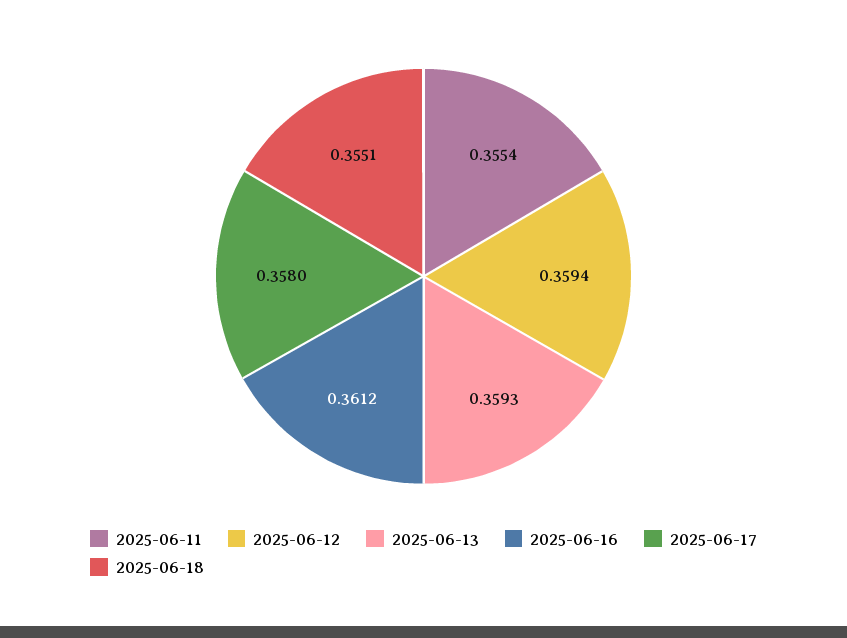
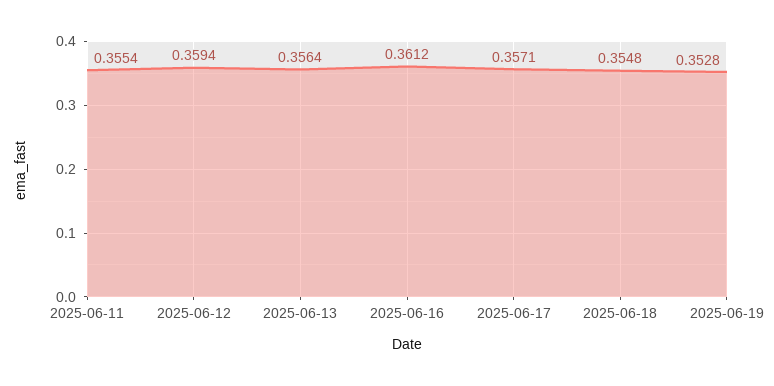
2025-06-13: 0.3593 -> 0.3564
2025-06-17: 0.358 -> 0.3571
2025-06-18: 0.3551 -> 0.3548
2025-06-19: none -> 0.3528

